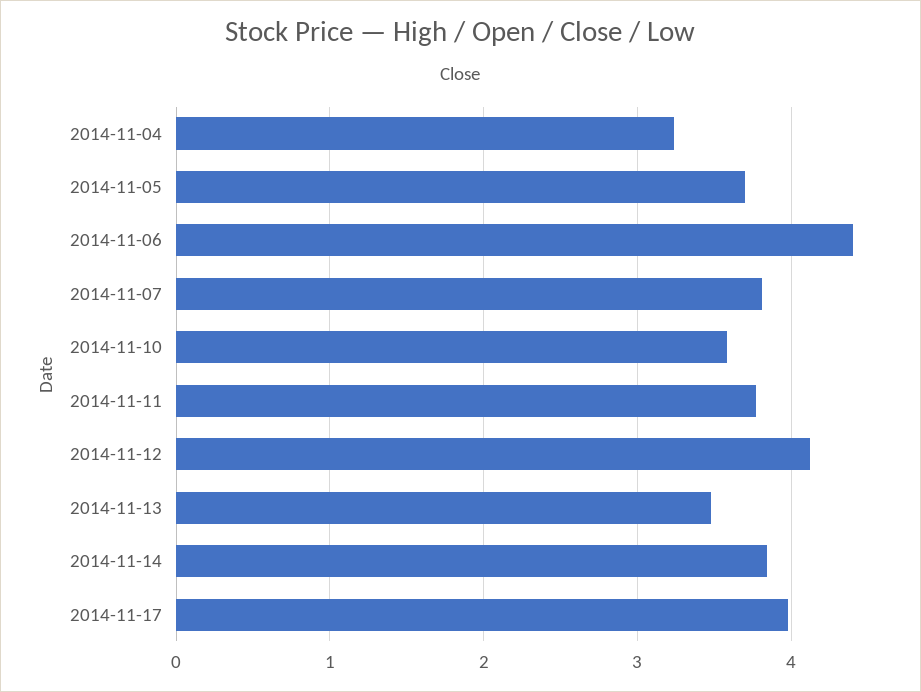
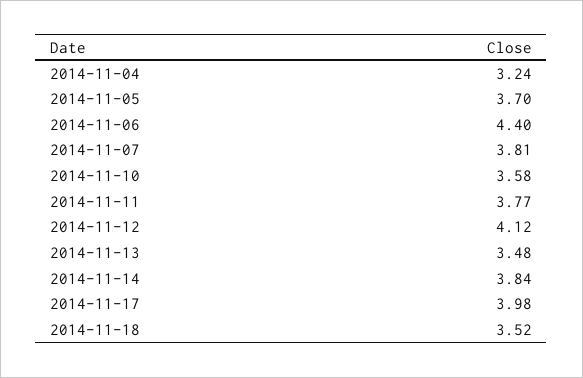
2014-11-18: none -> 3.52

